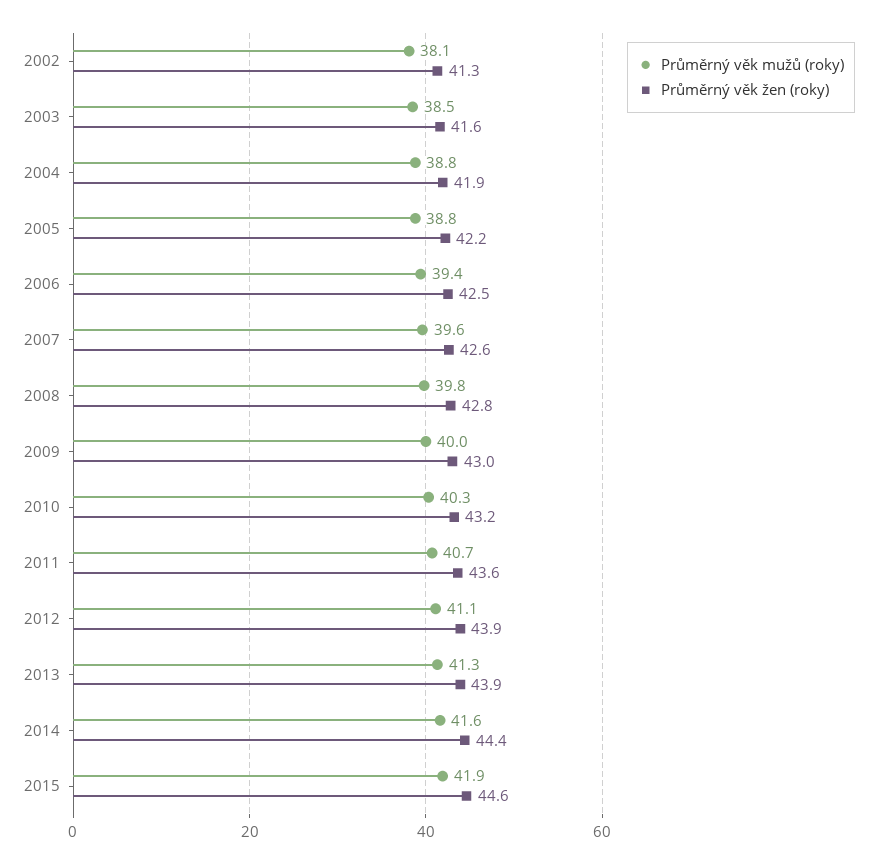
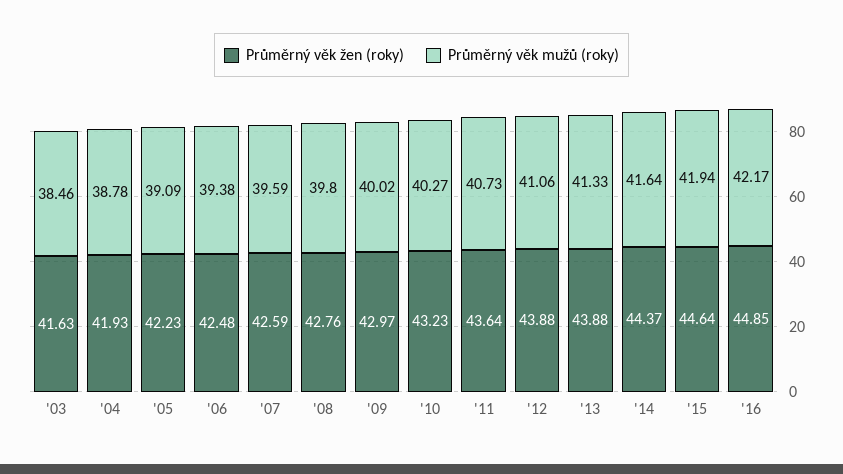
Průměrný věk mužů (roky), 2002: 38.1 -> none
Průměrný věk žen (roky), 2002: 41.3 -> none
Průměrný věk mužů (roky), 2005: 38.8 -> 39.09
Průměrný věk žen (roky), '16: none -> 44.85
Průměrný věk mužů (roky), '16: none -> 42.17

